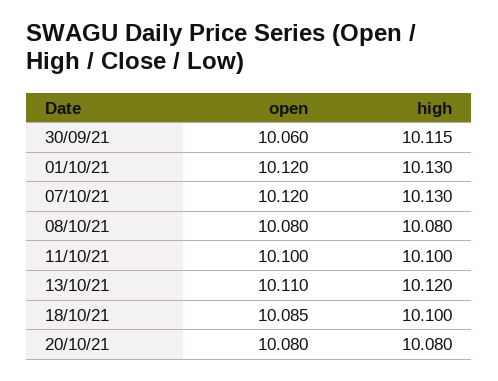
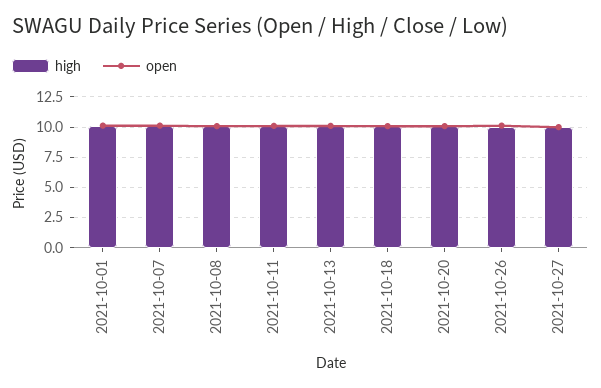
open, 30/09/21: 10.06 -> none
high, 30/09/21: 10.115 -> none
high, 2021-10-26: none -> 10
open, 2021-10-26: none -> 10
high, 2021-10-27: none -> 10
open, 2021-10-27: none -> 10

